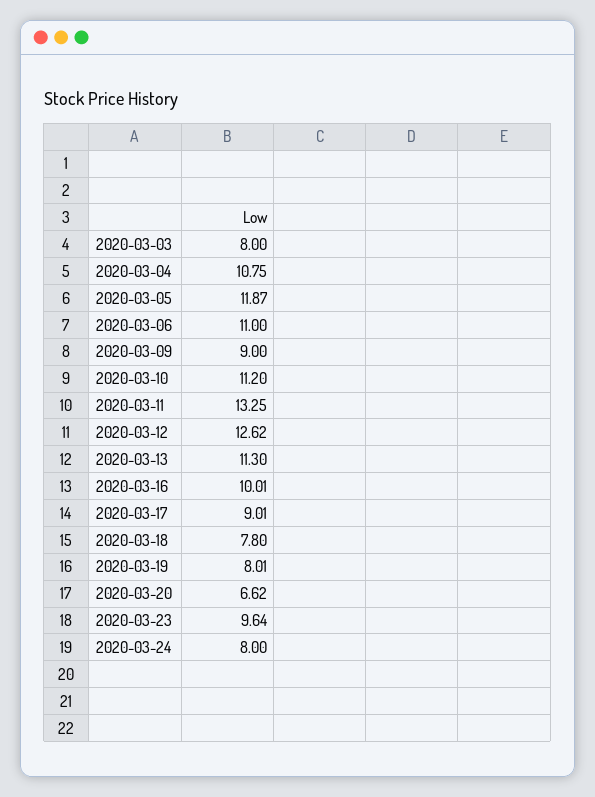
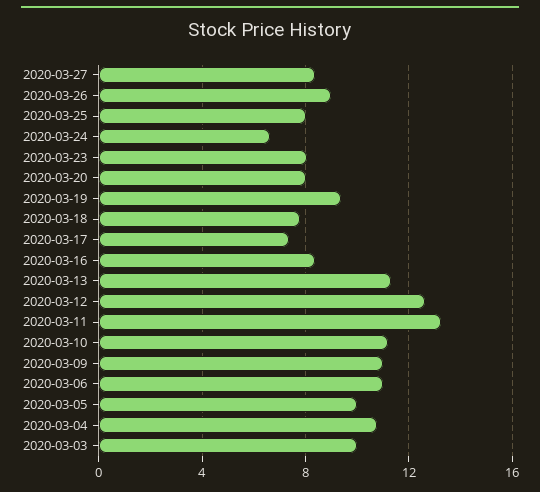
2020-03-03: 8 -> 10
2020-03-05: 11.87 -> 10
2020-03-09: 9 -> 11
2020-03-16: 10.01 -> 8.5
2020-03-17: 9.01 -> 7.5
2020-03-19: 8.01 -> 9.5
2020-03-20: 6.62 -> 8
2020-03-23: 9.64 -> 8
2020-03-24: 8 -> 6.5
2020-03-27: none -> 8.5
2020-03-26: none -> 9
2020-03-25: none -> 8

